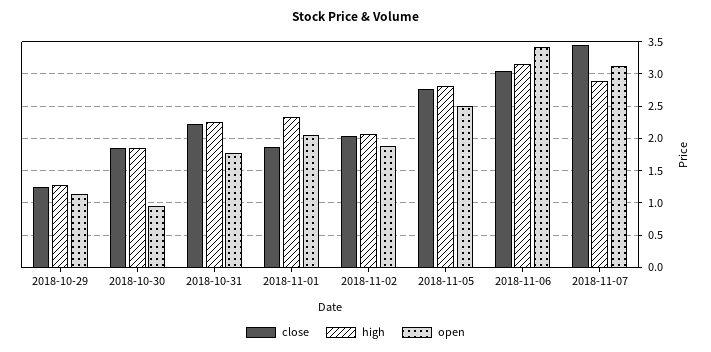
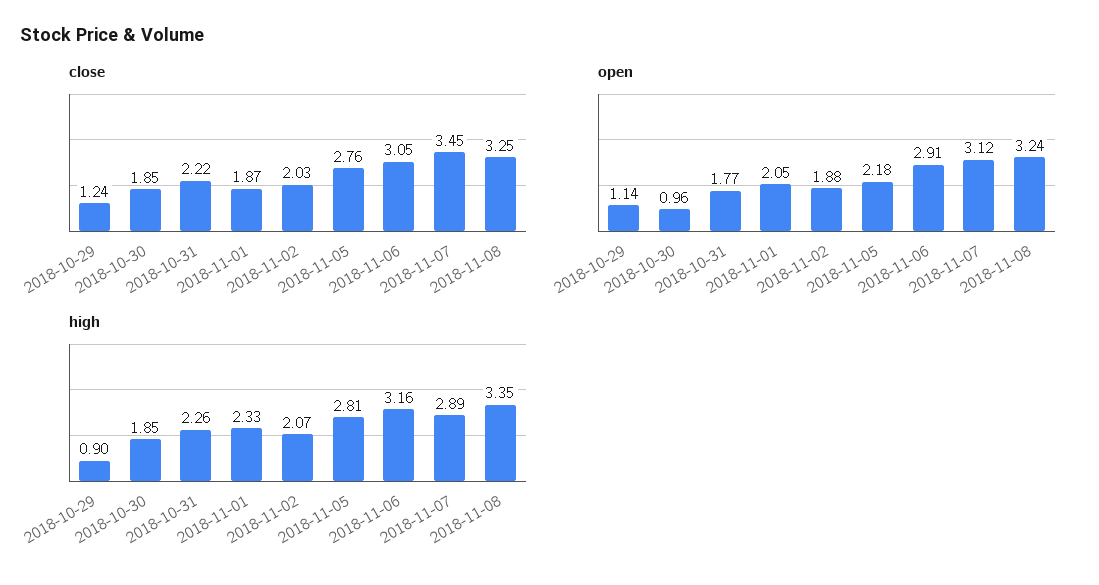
high, 2018-10-29: 1.3 -> 0.9
open, 2018-11-05: 2.5 -> 2.18
open, 2018-11-06: 3.4 -> 2.91
close, 2018-11-08: none -> 3.25
open, 2018-11-08: none -> 3.24
high, 2018-11-08: none -> 3.35

